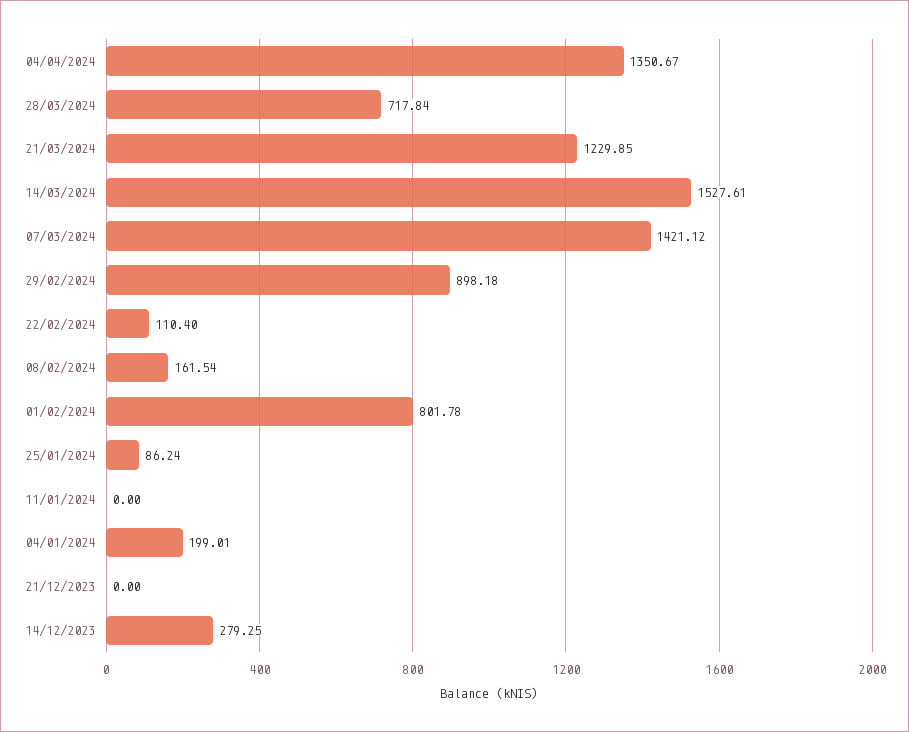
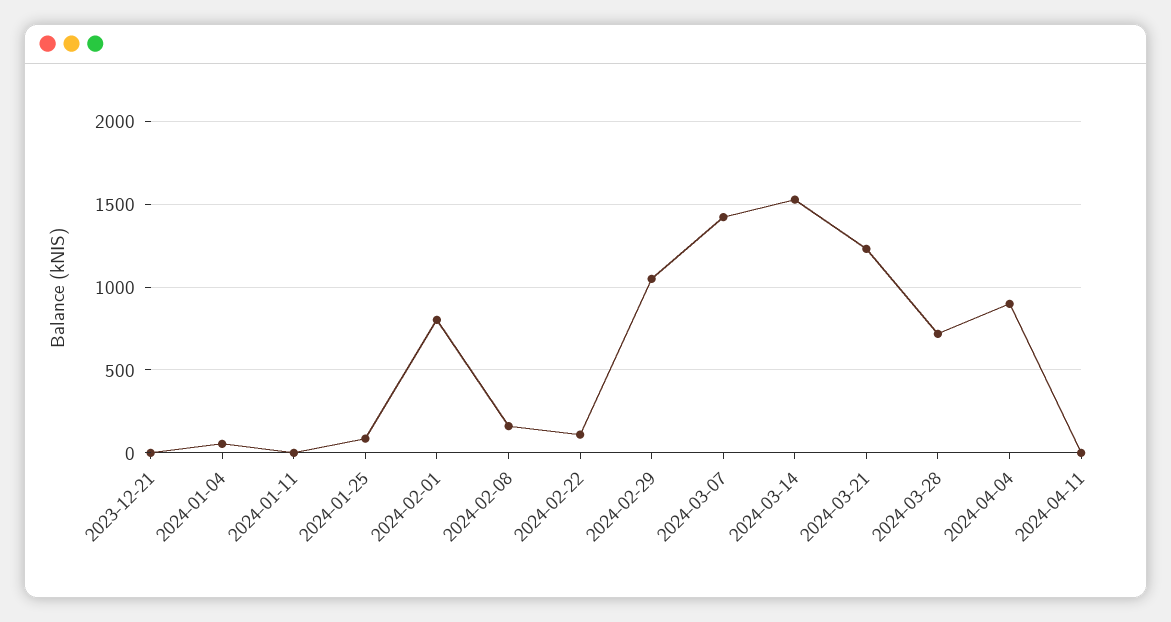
04/04/2024: 1350.67 -> 900
29/02/2024: 898.18 -> 1050
04/01/2024: 199.01 -> 50
14/12/2023: 279.25 -> none
2024-04-11: none -> 0

